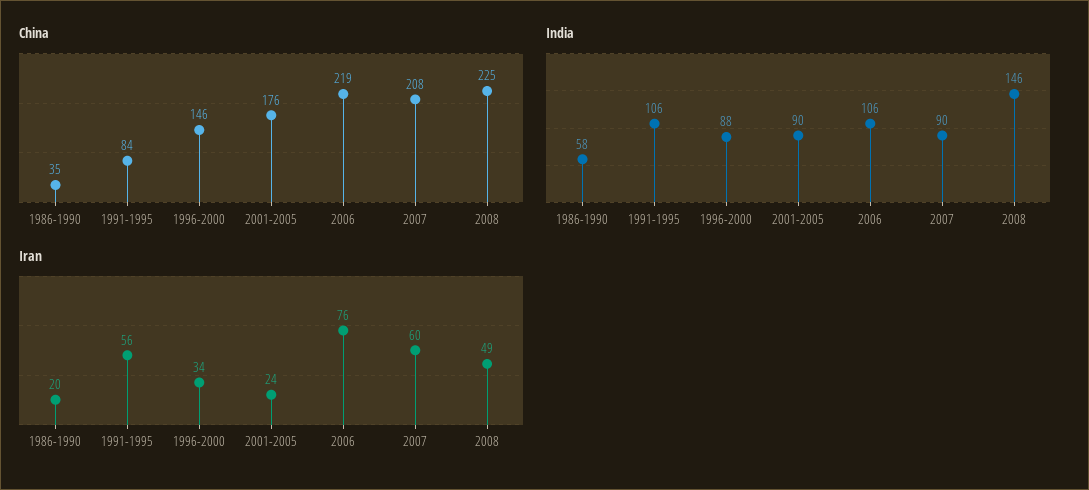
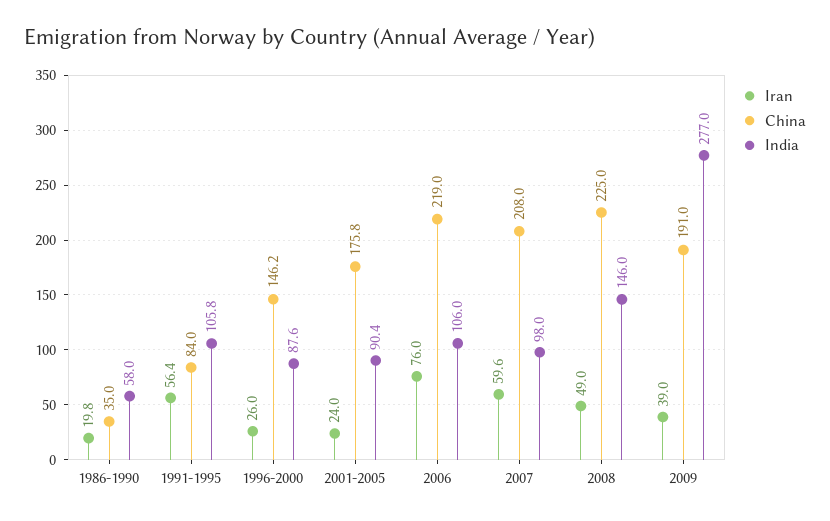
India, 2007: 90 -> 98
Iran, 1996-2000: 34 -> 26
Iran, 2009: none -> 39
China, 2009: none -> 191
India, 2009: none -> 277

